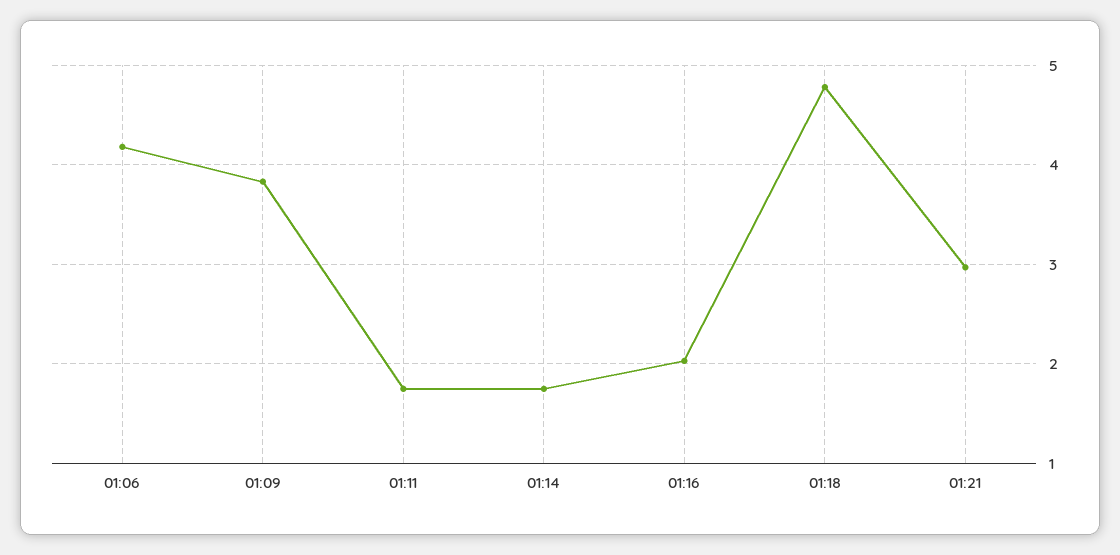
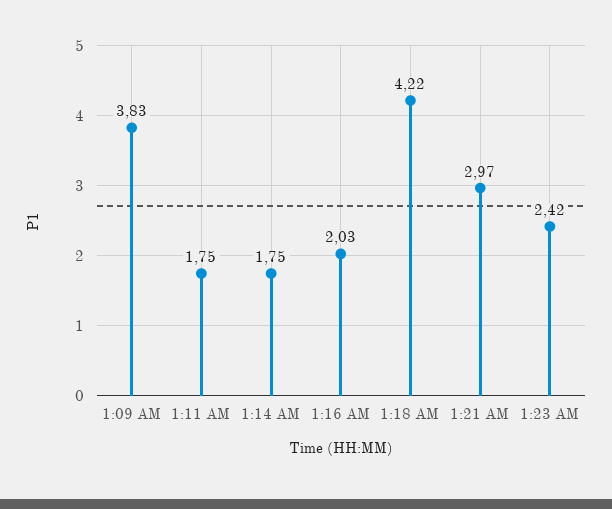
01:06: 4.2 -> none
01:18: 4.8 -> 4.22
1:23 AM: none -> 2.42

